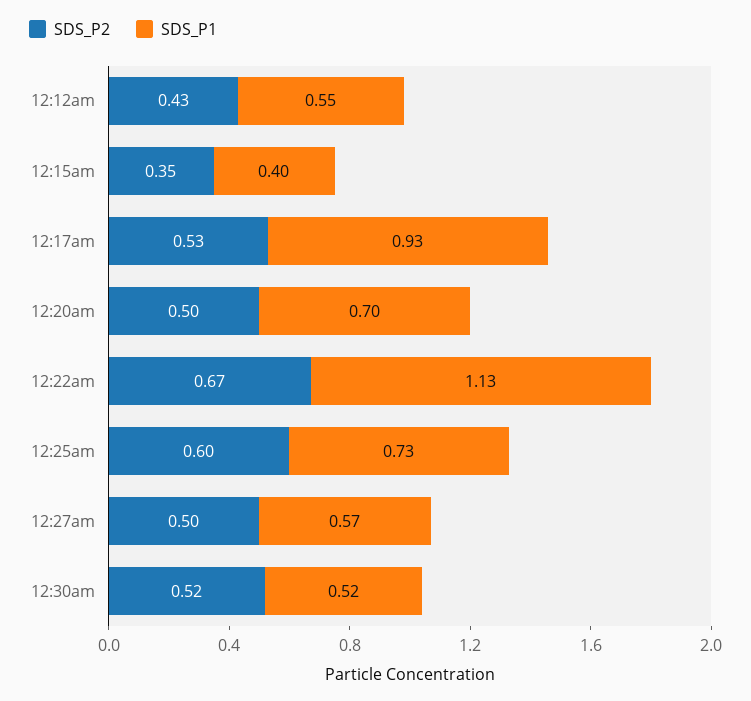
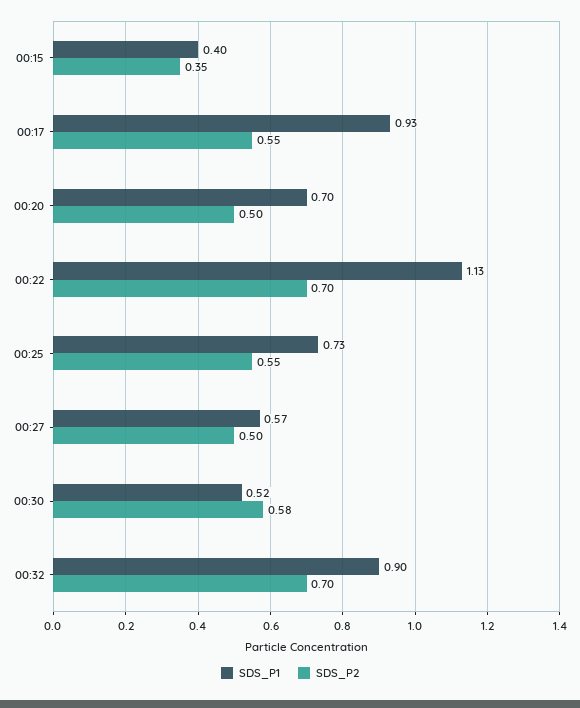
SDS_P2, 12:12am: 0.43 -> none
SDS_P1, 12:12am: 0.55 -> none
SDS_P2, 12:17am: 0.53 -> 0.55
SDS_P2, 12:22am: 0.67 -> 0.7
SDS_P2, 12:25am: 0.6 -> 0.55
SDS_P2, 12:30am: 0.52 -> 0.58
SDS_P1, 00:32: none -> 0.9
SDS_P2, 00:32: none -> 0.7

